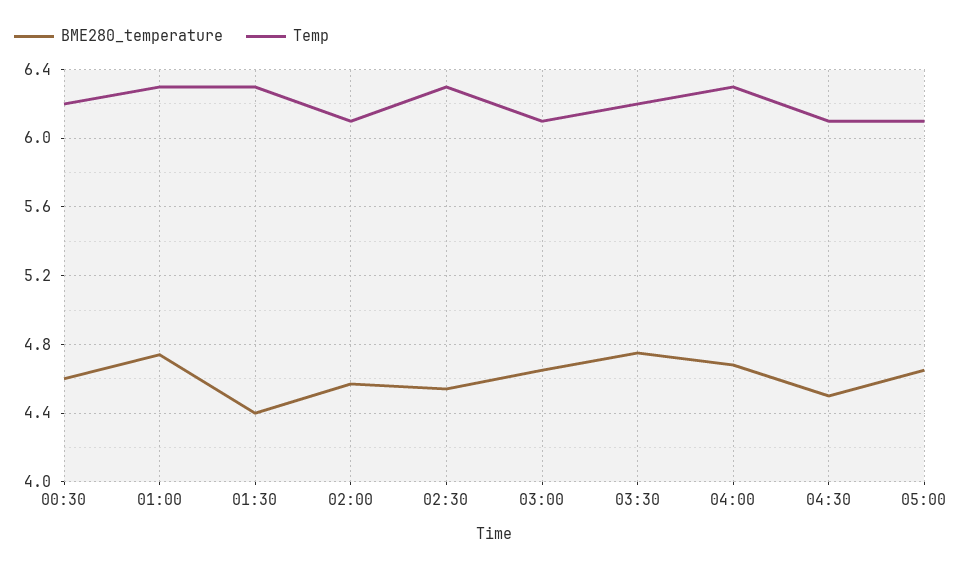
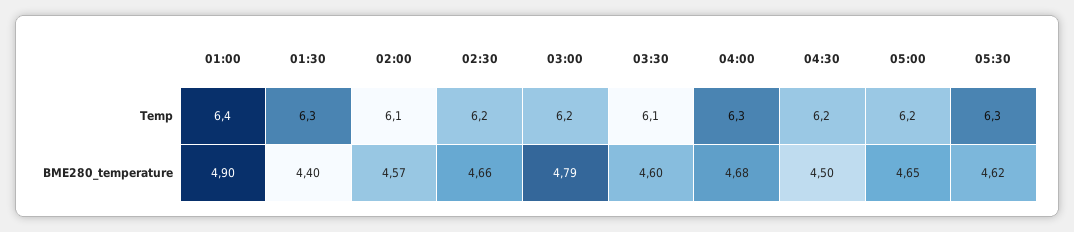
BME280_temperature, 00:30: 4.6 -> none
Temp, 00:30: 6.2 -> none
BME280_temperature, 01:00: 4.75 -> 4.9
Temp, 01:00: 6.3 -> 6.4
BME280_temperature, 02:30: 4.55 -> 4.66
Temp, 02:30: 6.3 -> 6.2
BME280_temperature, 03:00: 4.65 -> 4.79
Temp, 03:00: 6.1 -> 6.2
BME280_temperature, 03:30: 4.75 -> 4.6
Temp, 03:30: 6.2 -> 6.1
Temp, 04:30: 6.1 -> 6.2
Temp, 05:00: 6.1 -> 6.2
Temp, 05:30: none -> 6.3
BME280_temperature, 05:30: none -> 4.62

